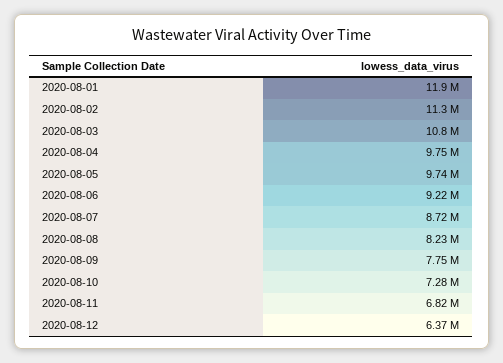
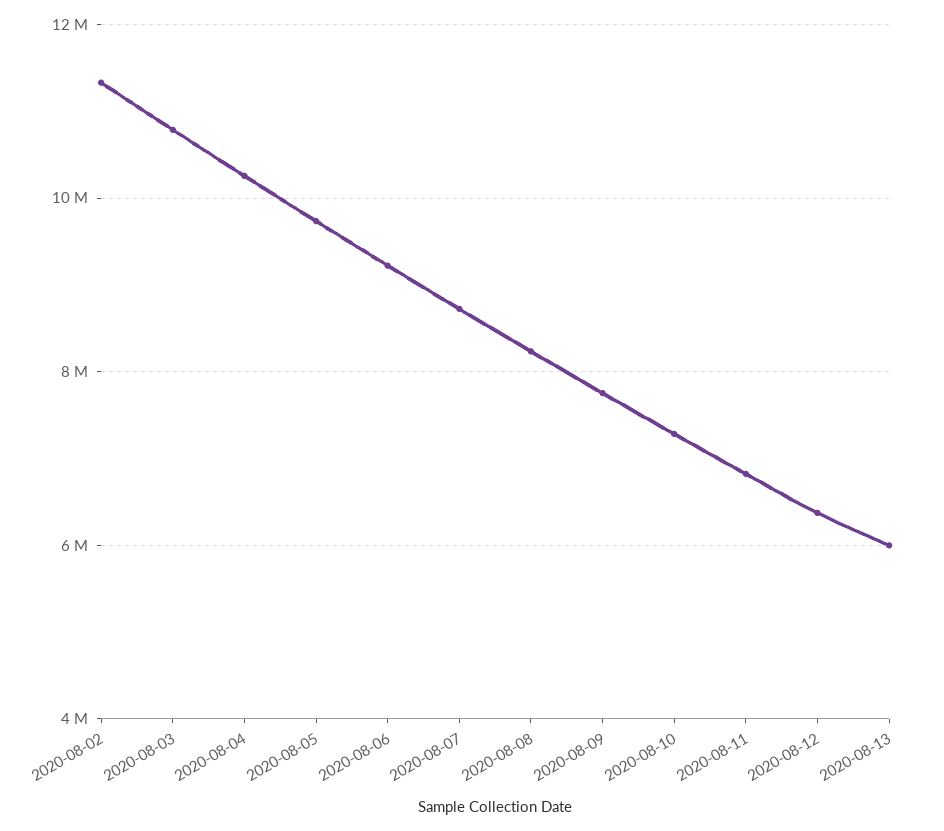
2020-08-01: 11900000 -> none
2020-08-04: 9750000 -> 10200000
2020-08-13: none -> 6000000

